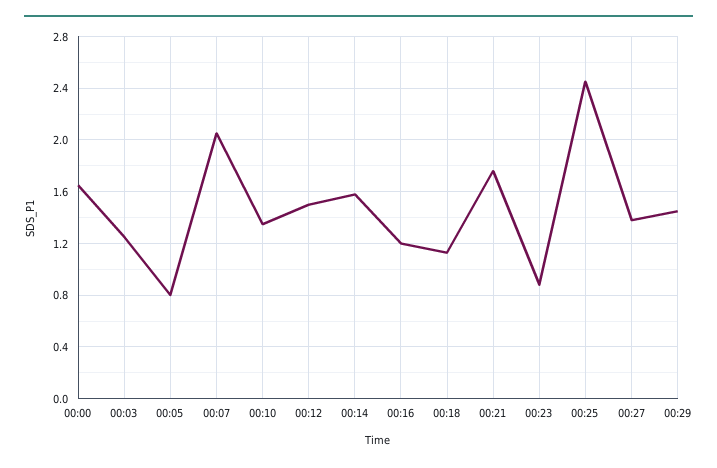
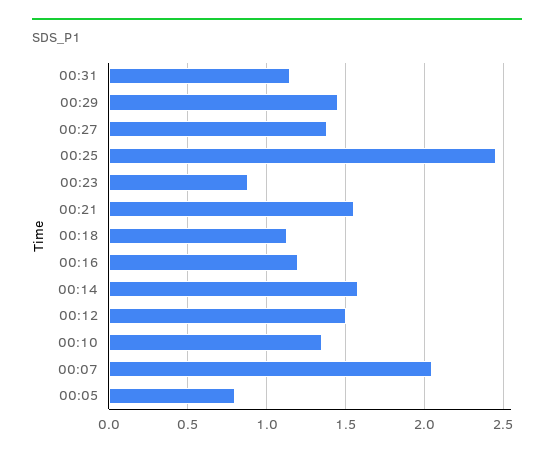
00:00: 1.65 -> none
00:03: 1.25 -> none
00:21: 1.75 -> 1.55
00:31: none -> 1.15

